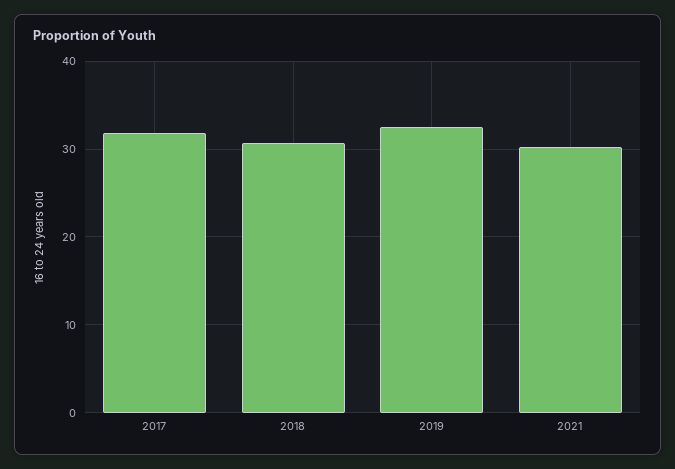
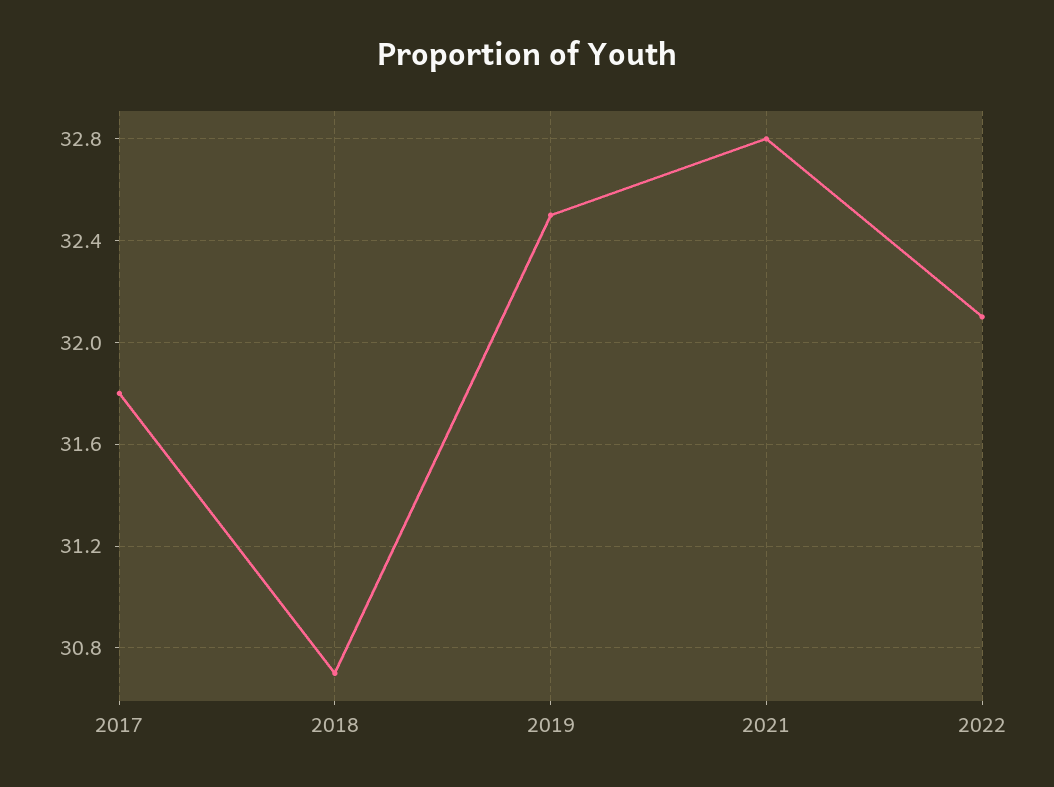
2021: 30 -> 32.8
2022: none -> 32.1

